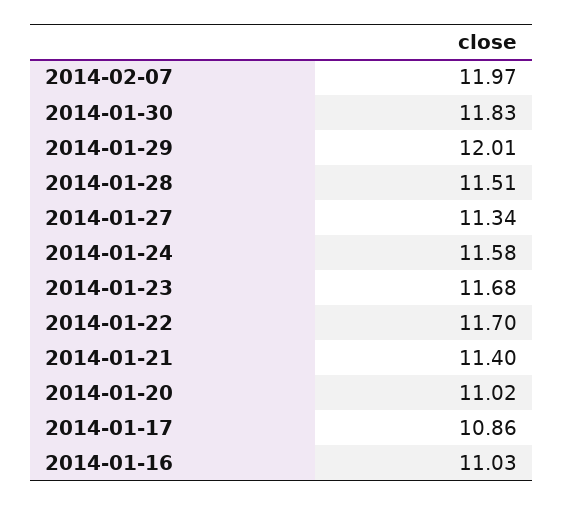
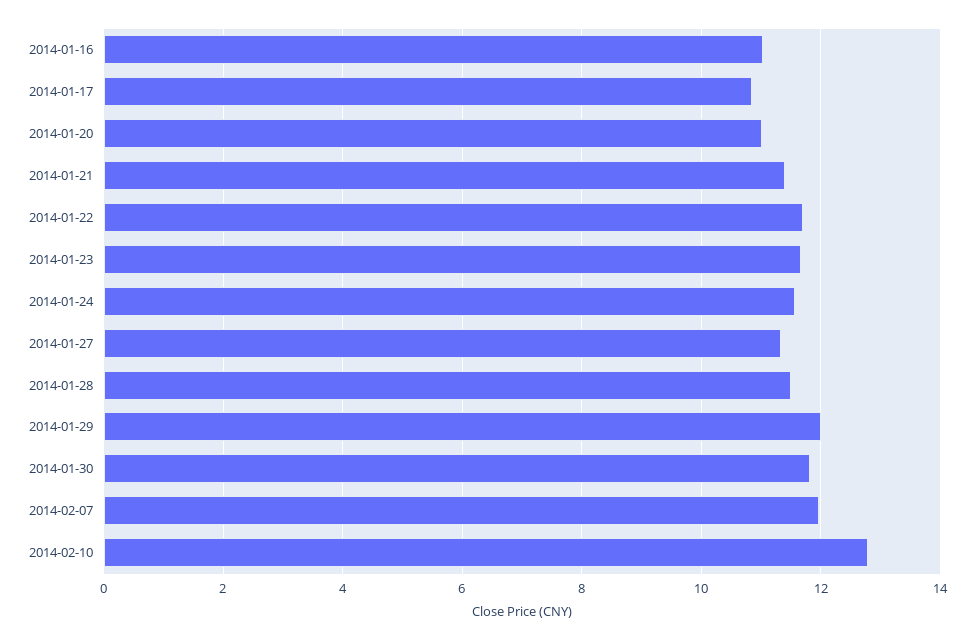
2014-02-10: none -> 12.8

